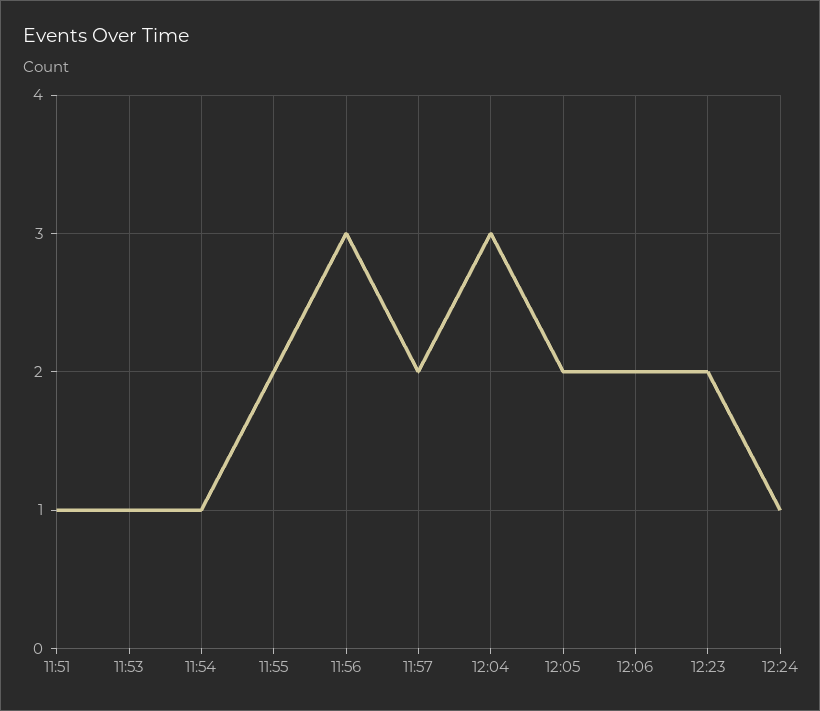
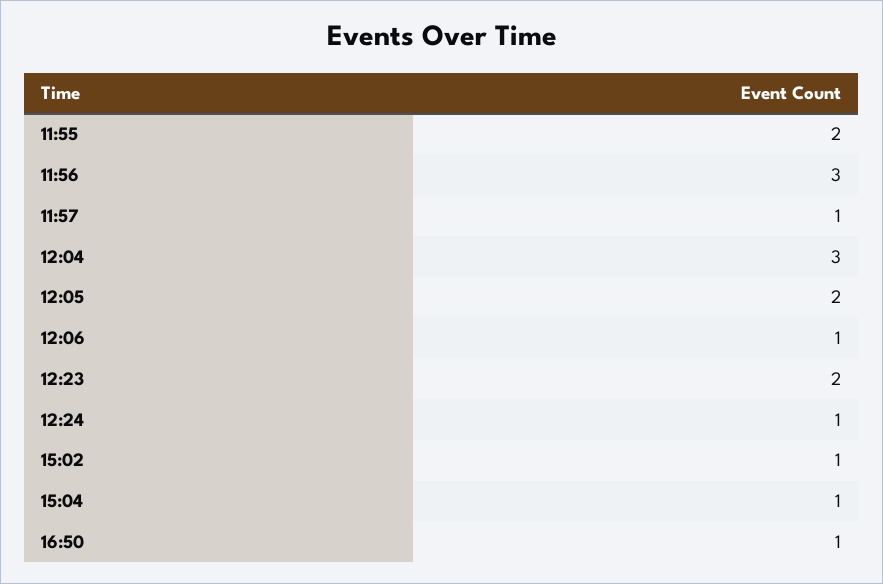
11:51: 1 -> none
11:53: 1 -> none
11:54: 1 -> none
11:57: 2 -> 1
12:06: 2 -> 1
15:02: none -> 1
15:04: none -> 1
16:50: none -> 1

